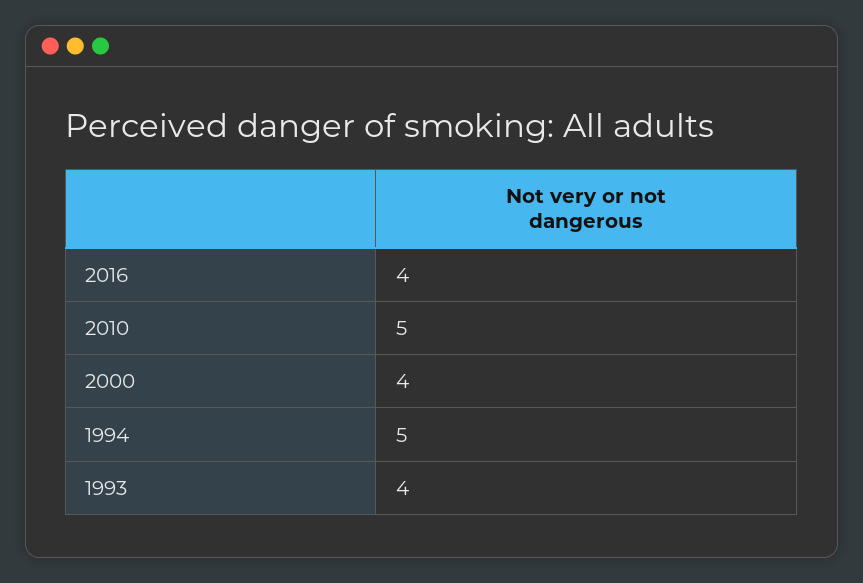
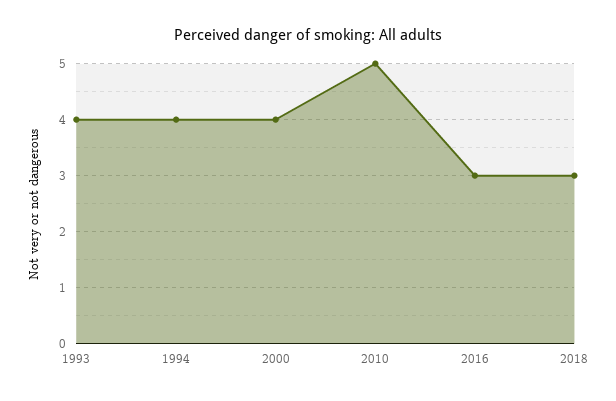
2016: 4 -> 3
1994: 5 -> 4
2018: none -> 3

